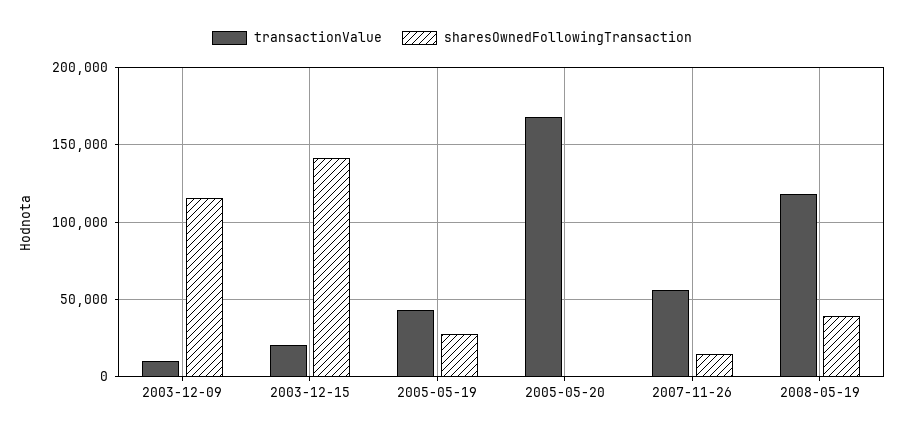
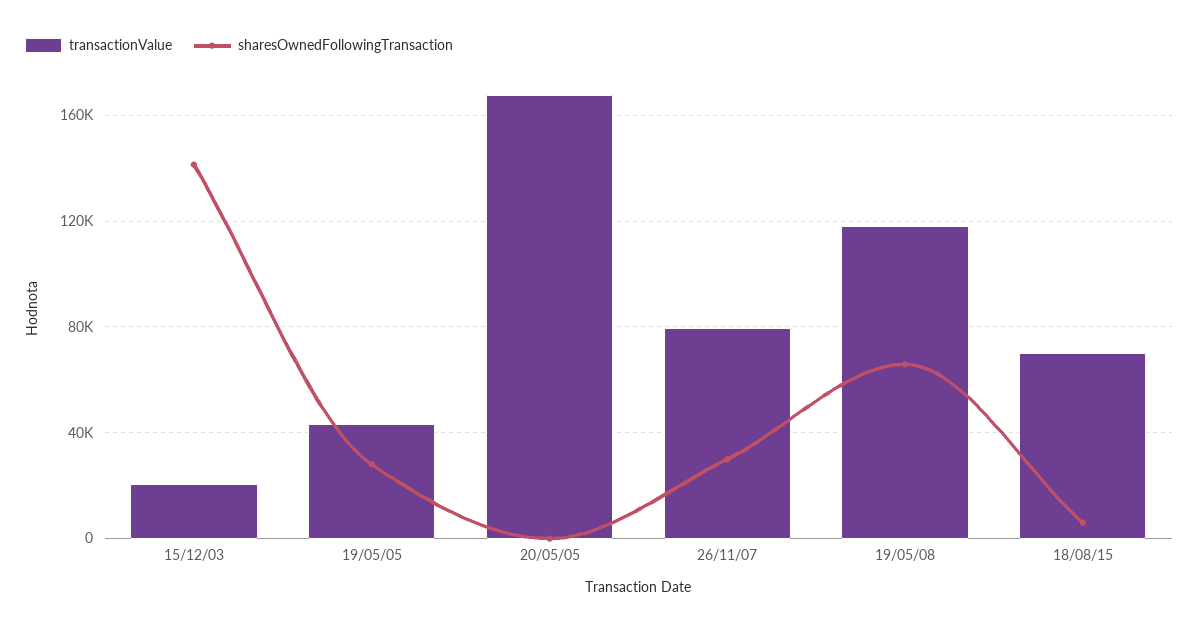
transactionValue, 2003-12-09: 10000 -> none
sharesOwnedFollowingTransaction, 2003-12-09: 115000 -> none
transactionValue, 2007-11-26: 55000 -> 80000
sharesOwnedFollowingTransaction, 2007-11-26: 15000 -> 30000
sharesOwnedFollowingTransaction, 2008-05-19: 40000 -> 65000
transactionValue, 18/08/15: none -> 70000
sharesOwnedFollowingTransaction, 18/08/15: none -> 5000

